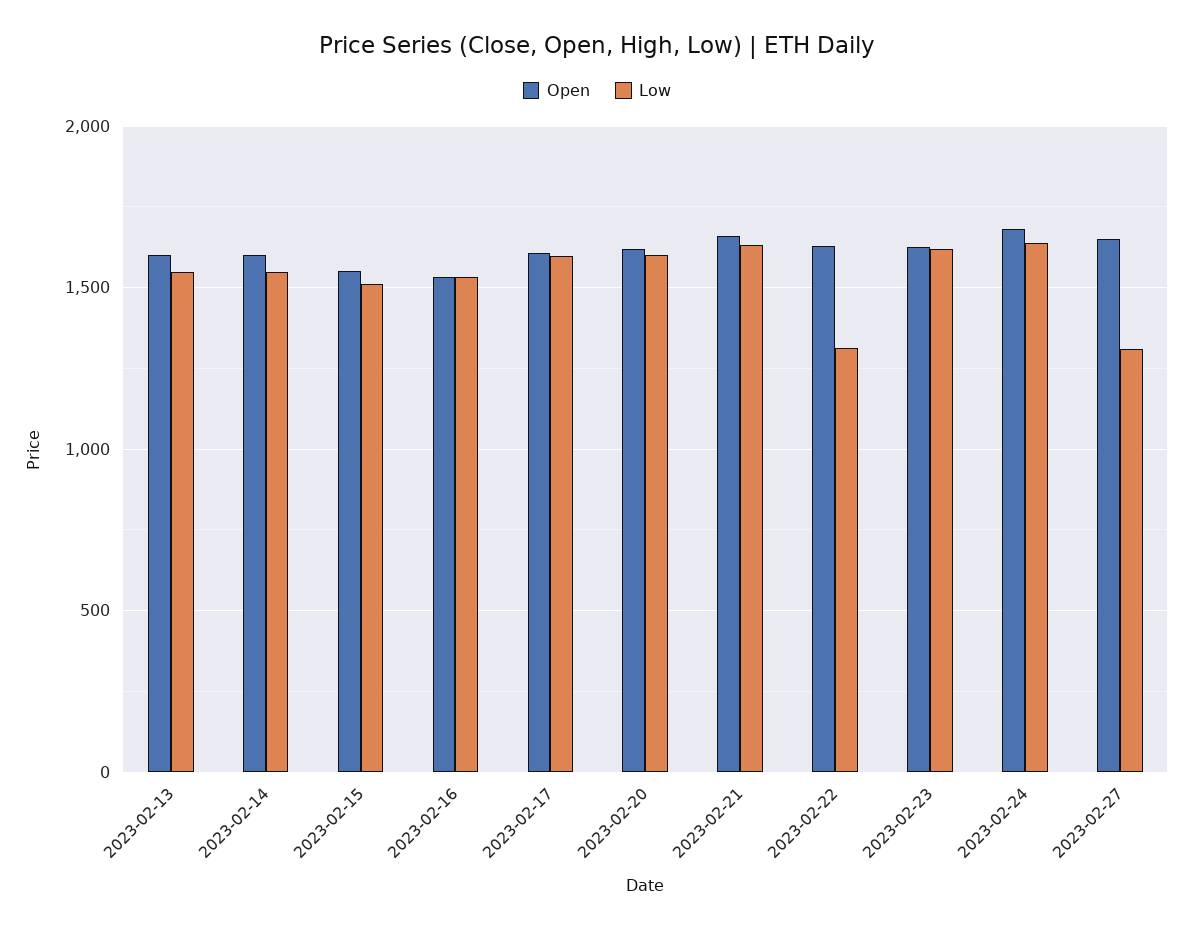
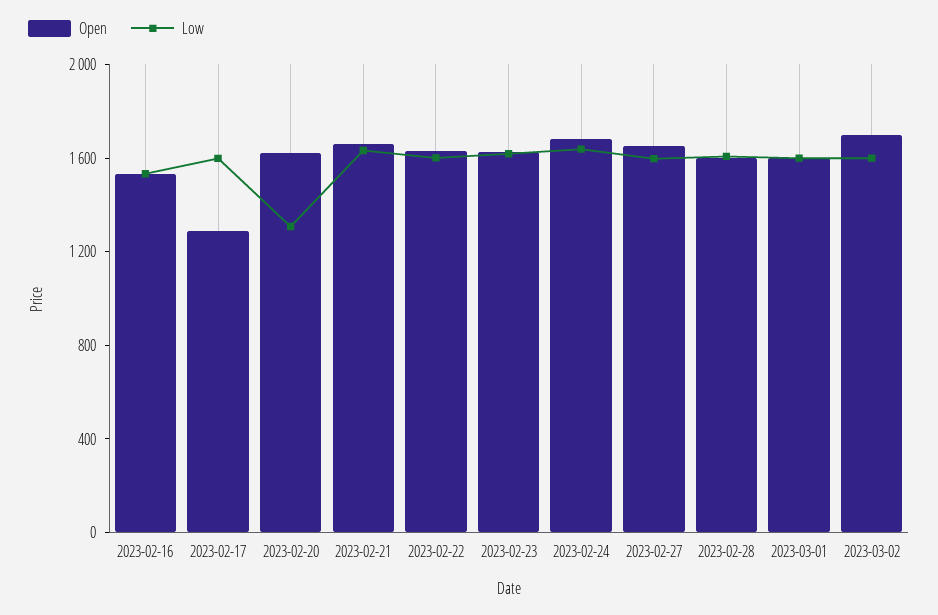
Open, 2023-02-13: 1600 -> none
Low, 2023-02-13: 1550 -> none
Open, 2023-02-14: 1600 -> none
Low, 2023-02-14: 1550 -> none
Open, 2023-02-15: 1550 -> none
Low, 2023-02-15: 1500 -> none
Open, 2023-02-17: 1600 -> 1300
Low, 2023-02-20: 1600 -> 1300
Low, 2023-02-22: 1300 -> 1600
Low, 2023-02-27: 1300 -> 1600
Open, 2023-02-28: none -> 1600
Low, 2023-02-28: none -> 1600
Open, 2023-03-01: none -> 1600
Low, 2023-03-01: none -> 1600
Open, 2023-03-02: none -> 1700
Low, 2023-03-02: none -> 1600

